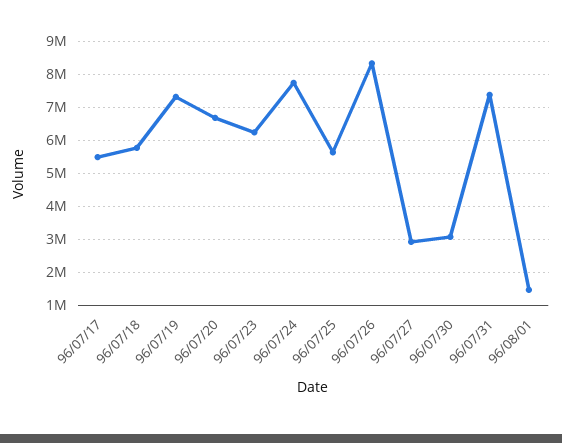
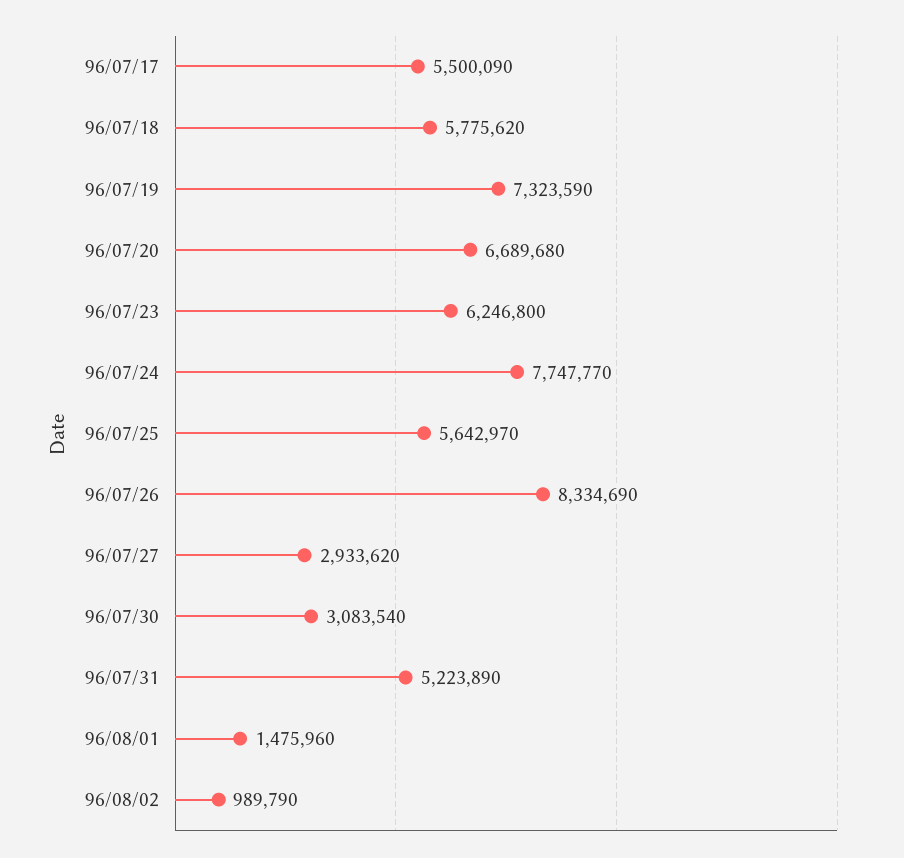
96/07/31: 7400000 -> 5223890
96/08/02: none -> 989790

